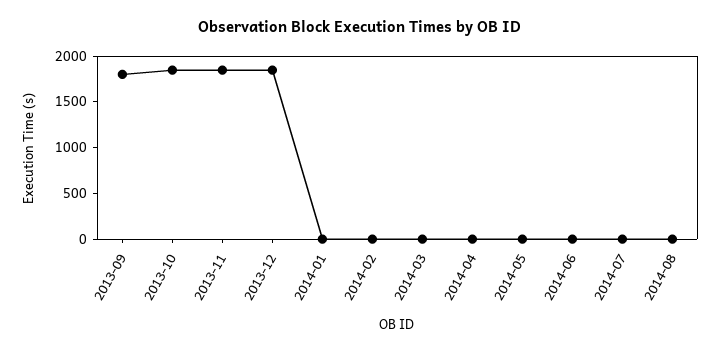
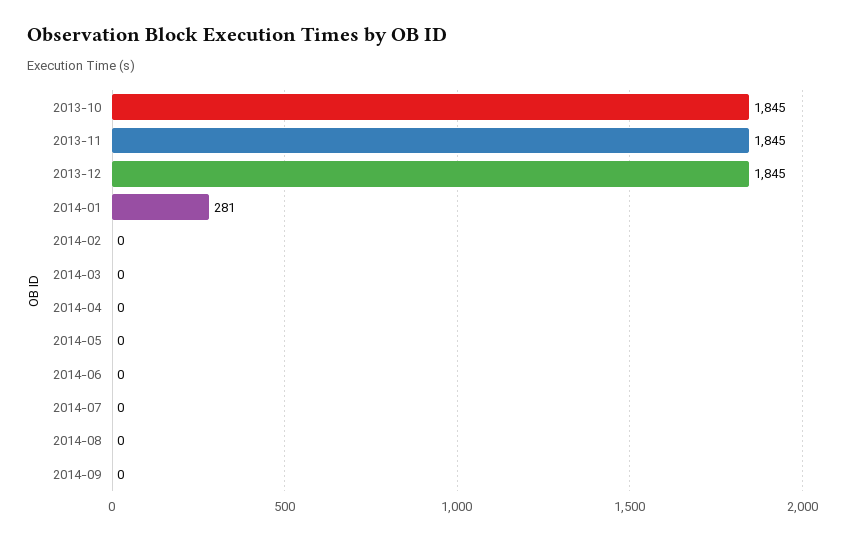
2013-09: 1800 -> none
2014-01: 0 -> 281
2014-09: none -> 0

